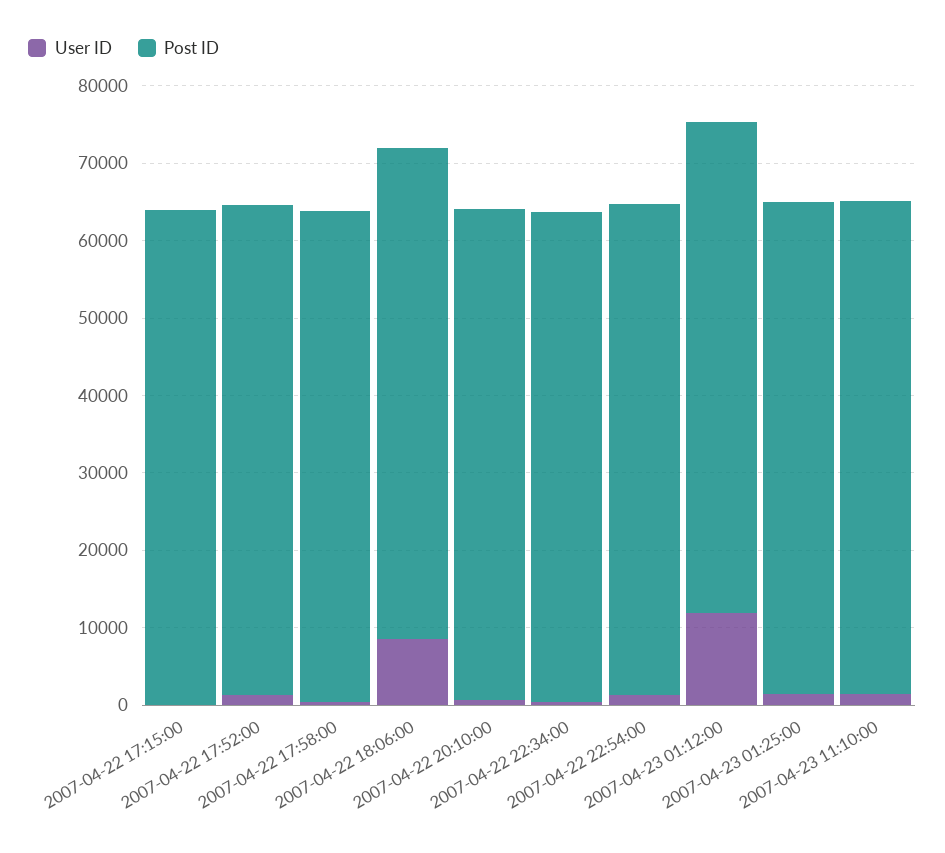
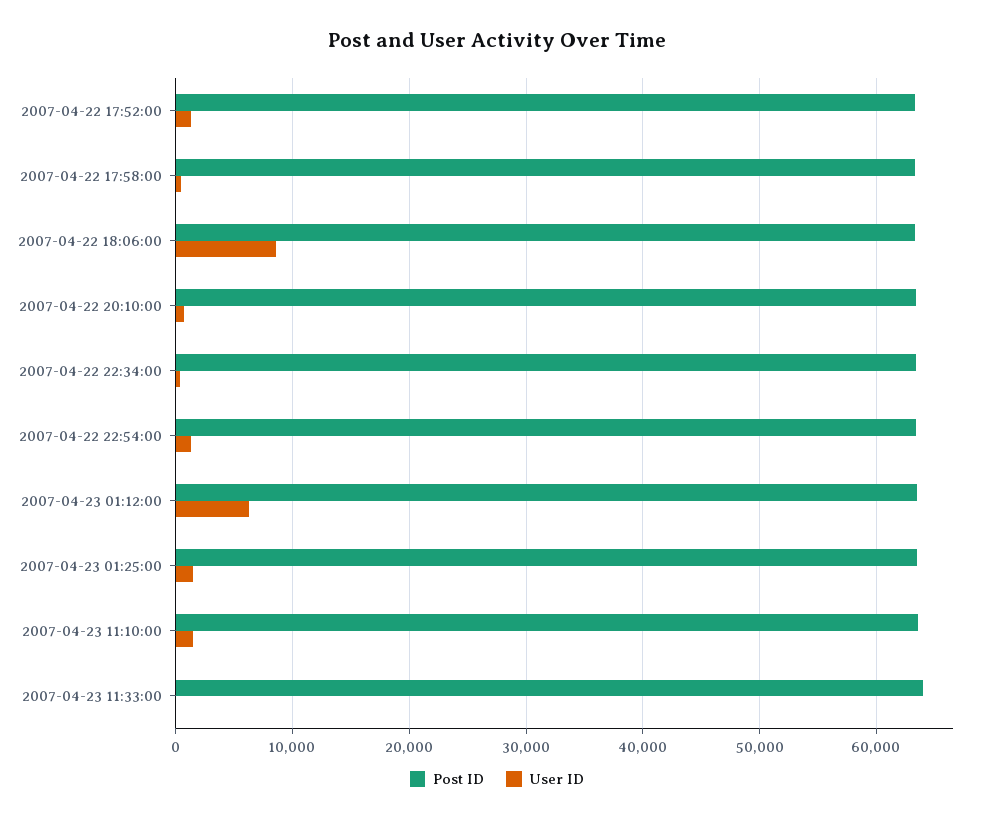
User ID, 2007-04-22 17:15:00: 0 -> none
Post ID, 2007-04-22 17:15:00: 64000 -> none
User ID, 2007-04-23 01:12:00: 12000 -> 6000
Post ID, 2007-04-23 11:33:00: none -> 64000
User ID, 2007-04-23 11:33:00: none -> 0

